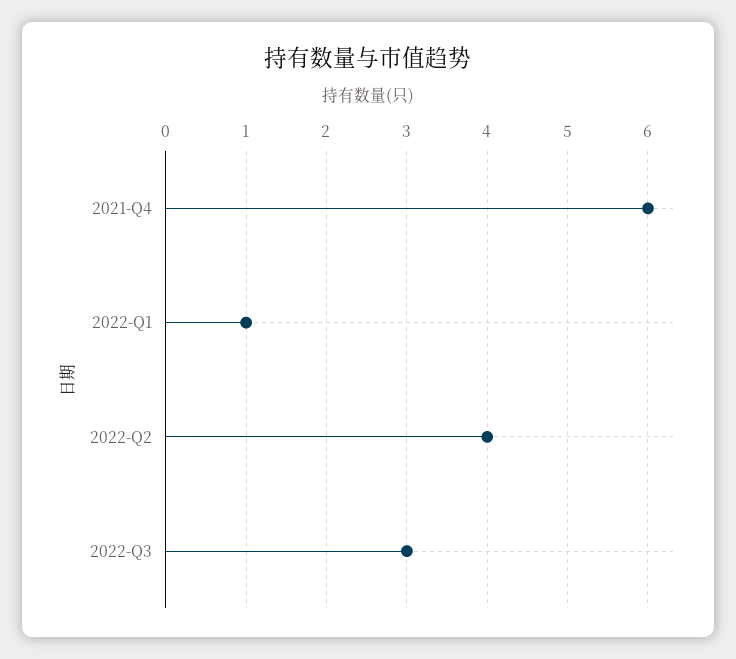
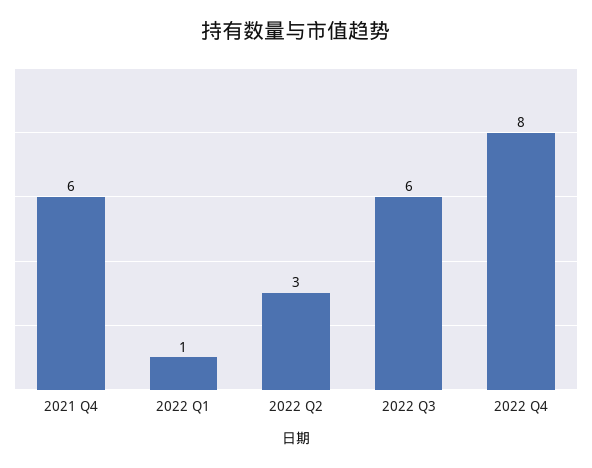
2022-Q2: 4 -> 3
2022-Q3: 3 -> 6
2022 Q4: none -> 8

